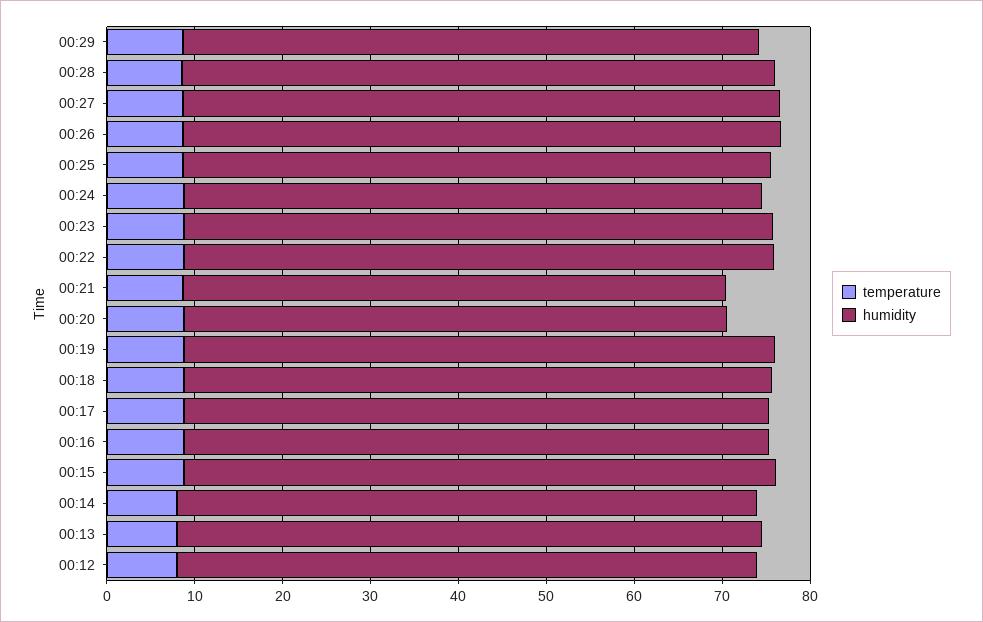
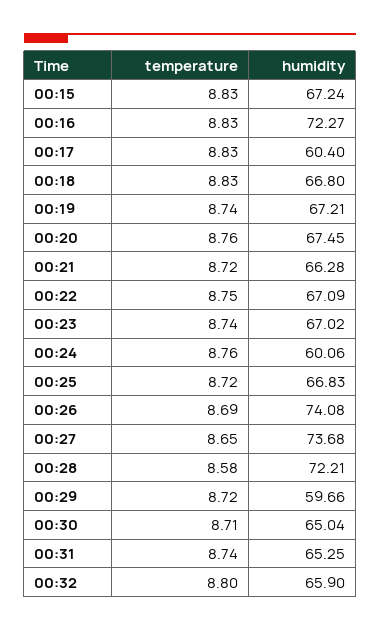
humidity, 00:29: 66 -> 59.66
humidity, 00:28: 68 -> 72.21
humidity, 00:27: 68 -> 73.68
humidity, 00:26: 68 -> 74.08
humidity, 00:24: 66 -> 60.06
humidity, 00:21: 62 -> 66.28
humidity, 00:20: 62 -> 67.45
humidity, 00:17: 66 -> 60.4
humidity, 00:16: 66 -> 72.27
temperature, 00:14: 8 -> none
humidity, 00:14: 66 -> none
temperature, 00:13: 8 -> none
humidity, 00:13: 66 -> none
temperature, 00:12: 8 -> none
humidity, 00:12: 66 -> none
temperature, 00:30: none -> 8.71
humidity, 00:30: none -> 65.04
temperature, 00:31: none -> 8.74
humidity, 00:31: none -> 65.25
temperature, 00:32: none -> 8.8
humidity, 00:32: none -> 65.9

